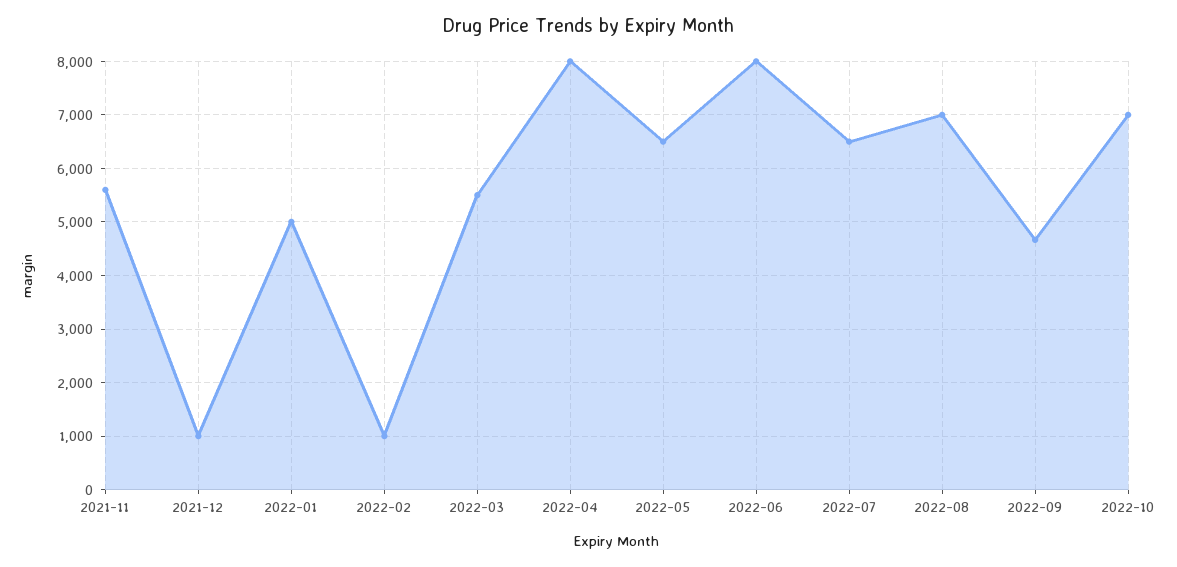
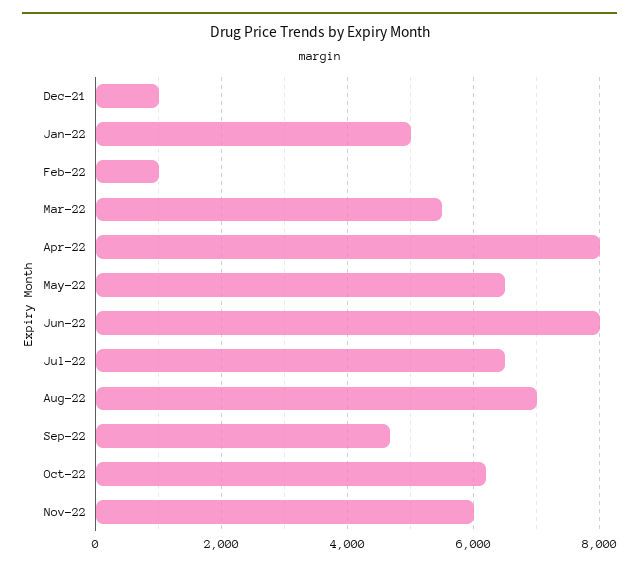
2021-11: 5600 -> none
2022-10: 7000 -> 6200
Nov-22: none -> 6000

